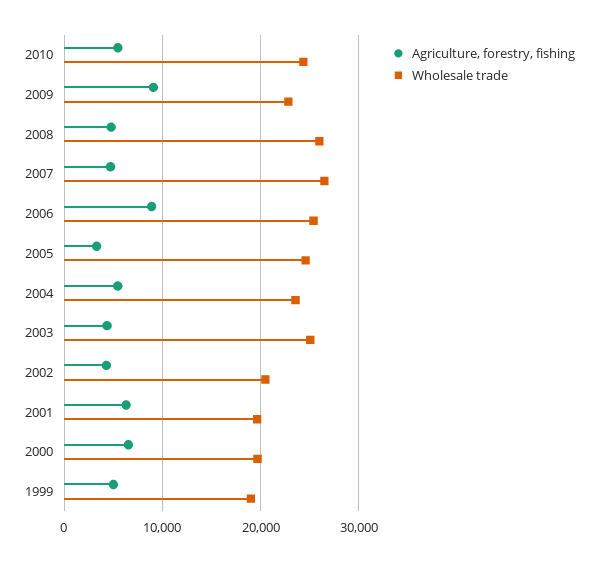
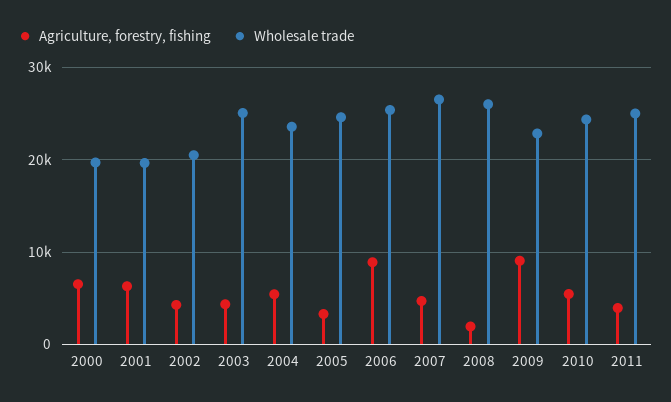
Agriculture, forestry, fishing, 2008: 5000 -> 2000
Agriculture, forestry, fishing, 1999: 5000 -> none
Wholesale trade, 1999: 19000 -> none
Agriculture, forestry, fishing, 2011: none -> 4000
Wholesale trade, 2011: none -> 25000

